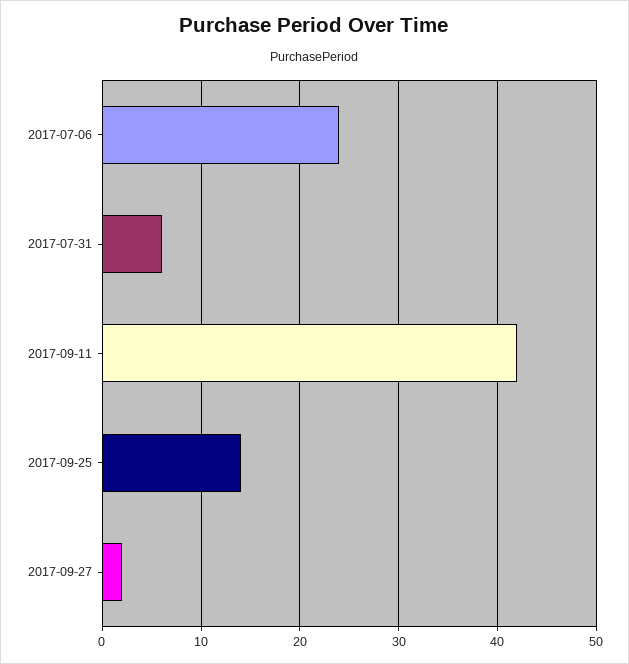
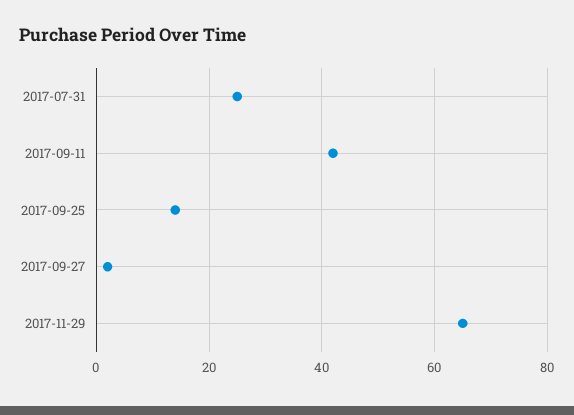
2017-07-06: 24 -> none
2017-07-31: 6 -> 25
2017-11-29: none -> 65

